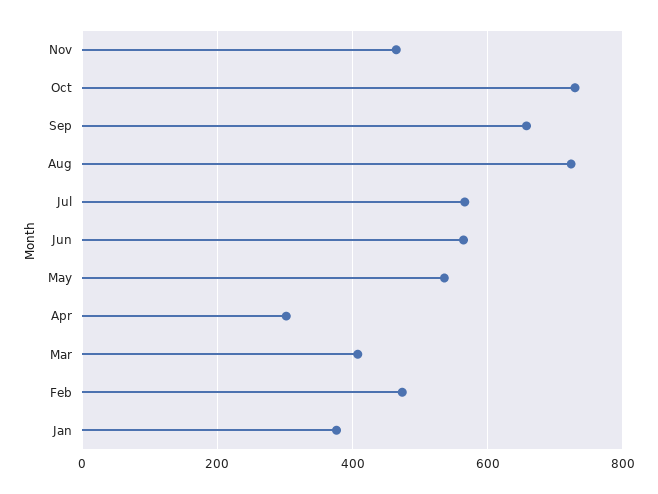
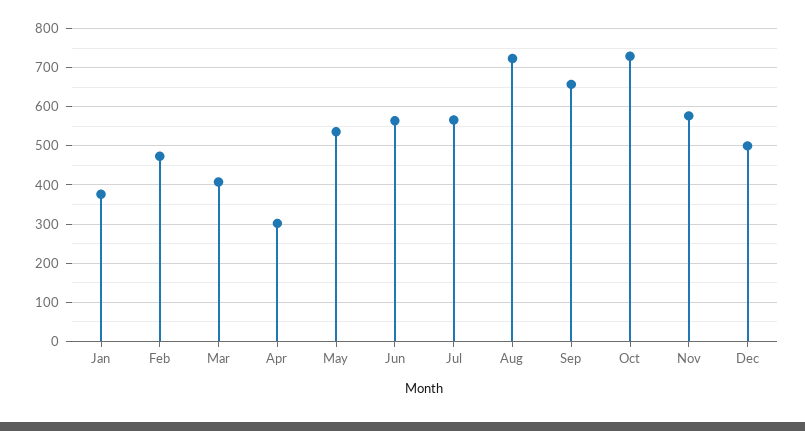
Nov: 460 -> 580
Dec: none -> 500

